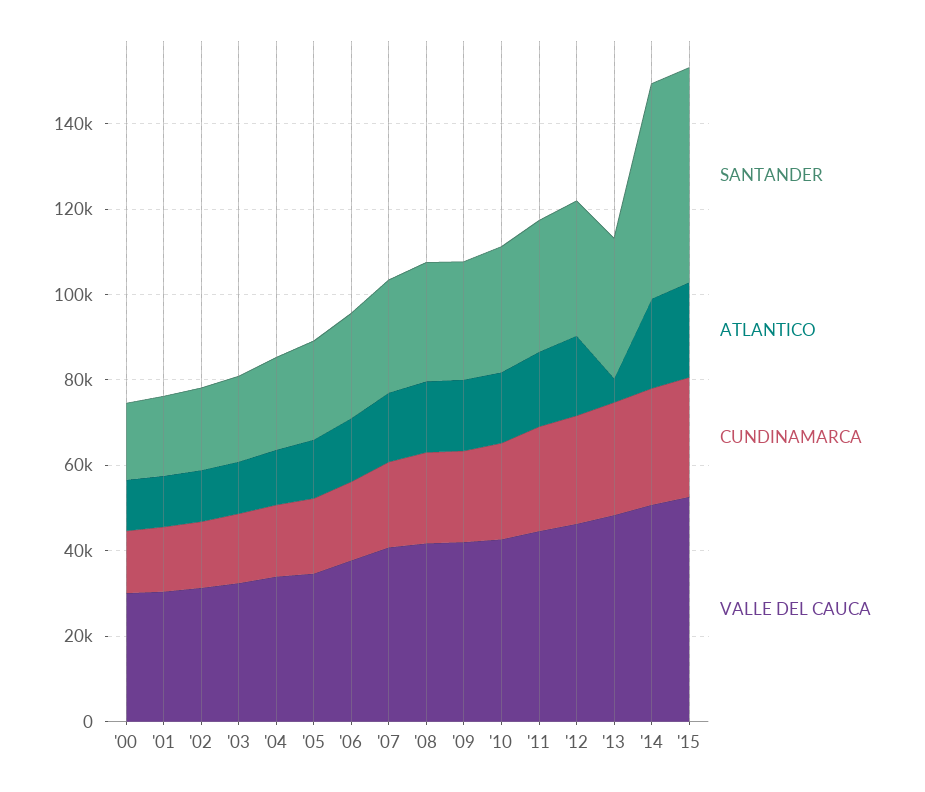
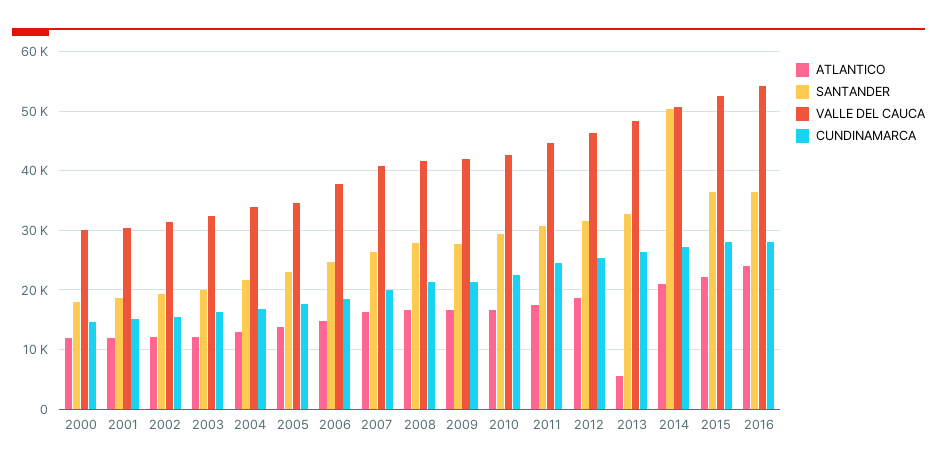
SANTANDER, '15: 50000 -> 36000
ATLANTICO, 2016: none -> 24000
SANTANDER, 2016: none -> 36000
VALLE DEL CAUCA, 2016: none -> 54000
CUNDINAMARCA, 2016: none -> 28000

